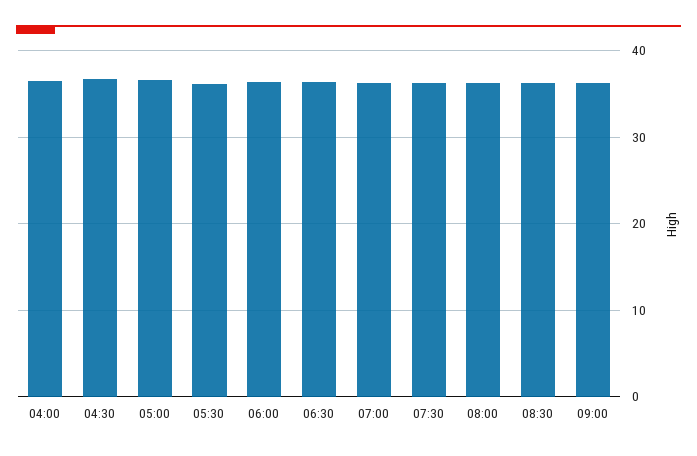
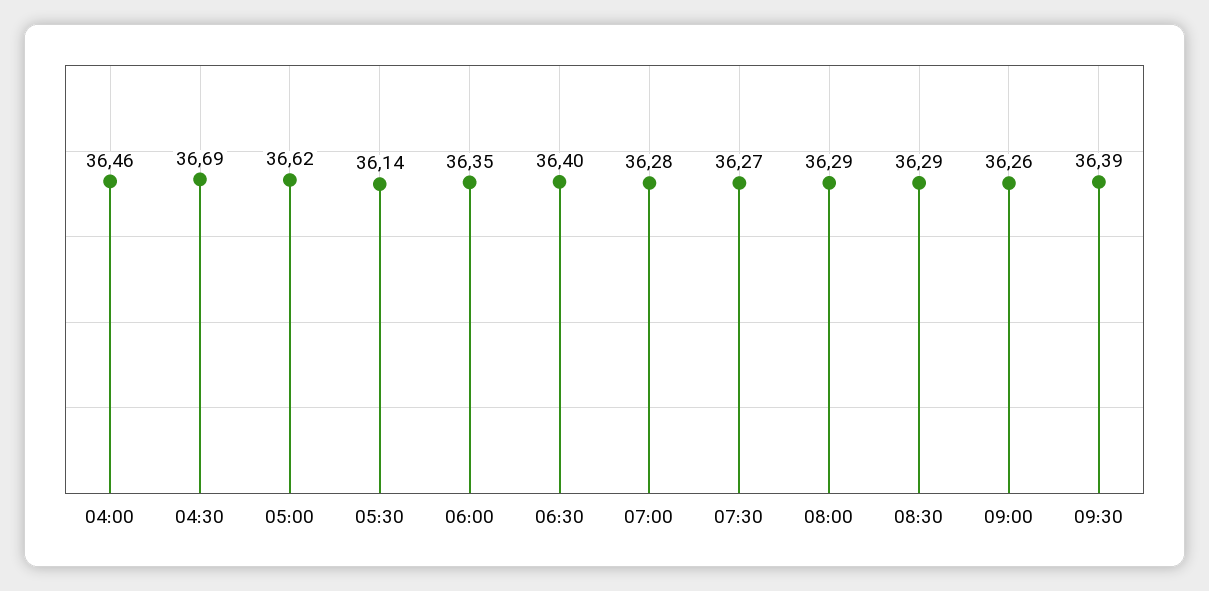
09:30: none -> 36.39

